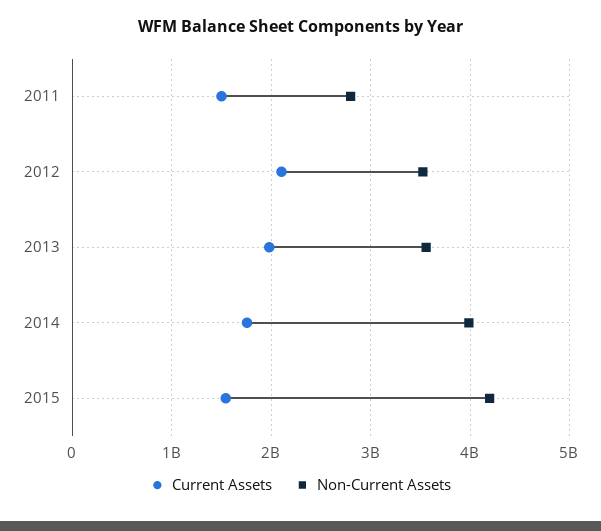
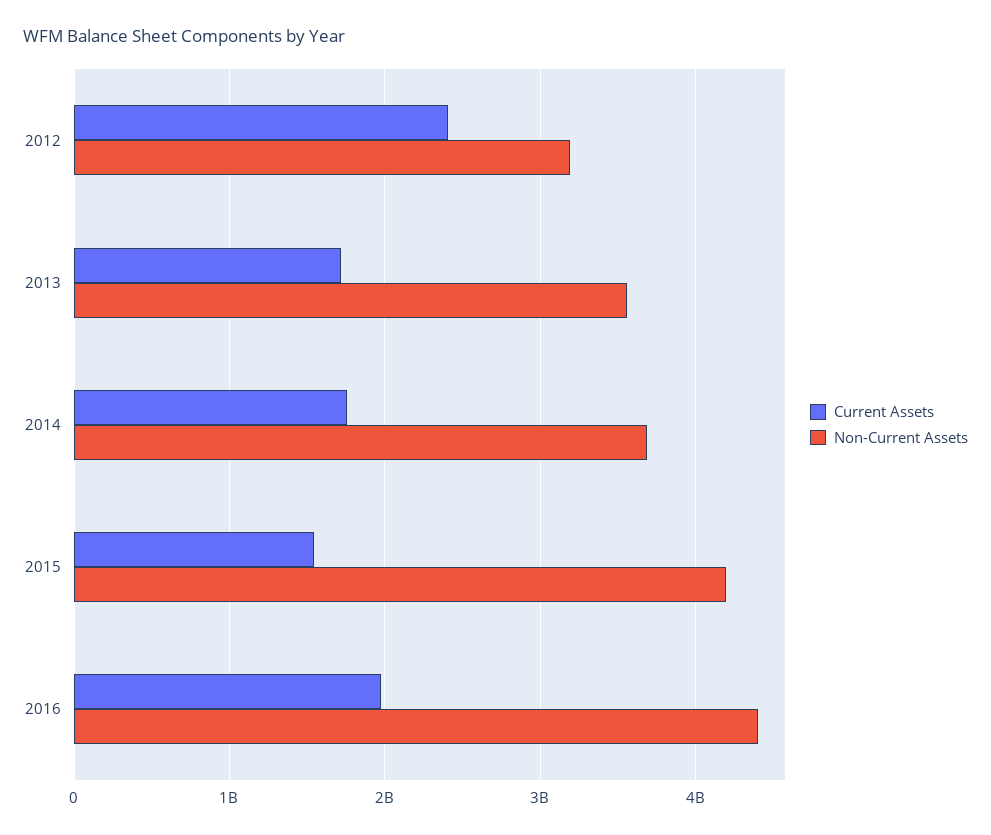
Current Assets, 2011: 1500000000 -> none
Non-Current Assets, 2011: 2800000000 -> none
Current Assets, 2012: 2100000000 -> 2400000000
Non-Current Assets, 2012: 3500000000 -> 3200000000
Current Assets, 2013: 2000000000 -> 1700000000
Non-Current Assets, 2014: 4000000000 -> 3700000000
Current Assets, 2016: none -> 2000000000
Non-Current Assets, 2016: none -> 4400000000

